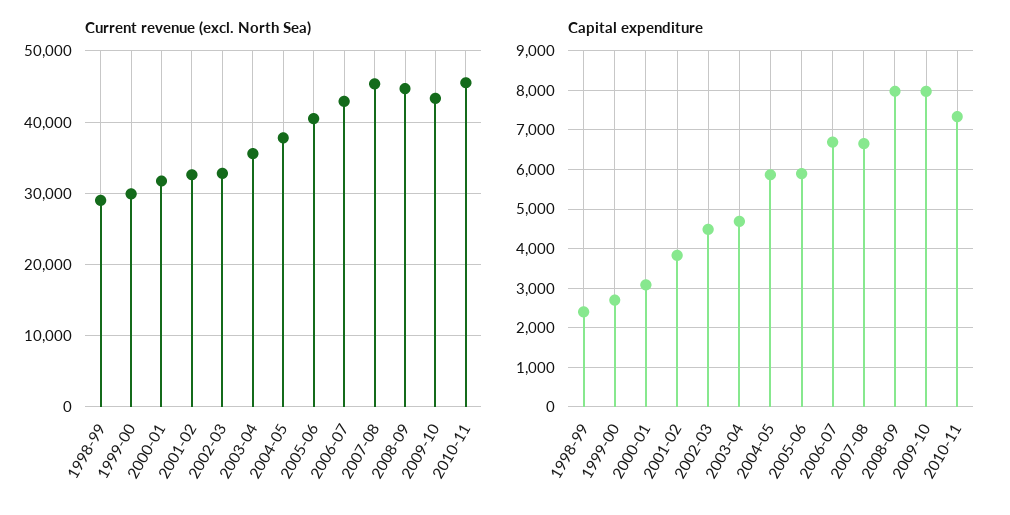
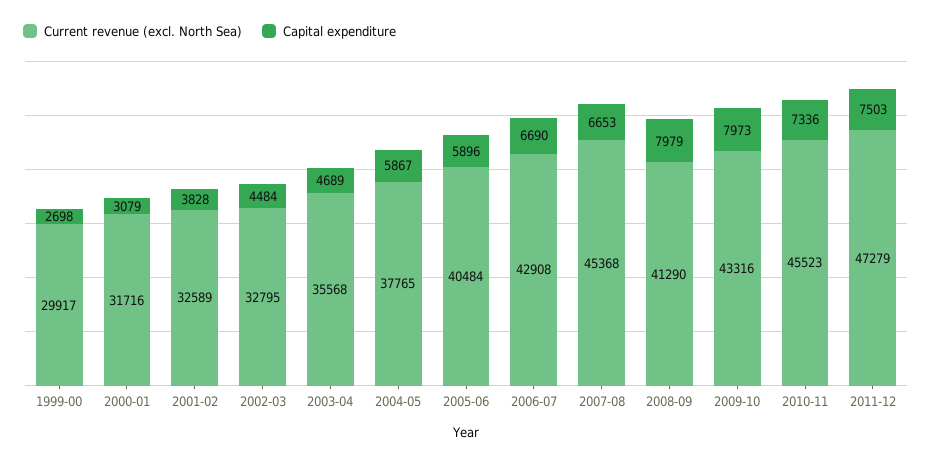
Current revenue (excl. North Sea), 1998-99: 29000 -> none
Current revenue (excl. North Sea), 2008-09: 45000 -> 41290
Capital expenditure, 1998-99: 2400 -> none
Current revenue (excl. North Sea), 2011-12: none -> 47279
Capital expenditure, 2011-12: none -> 7503

